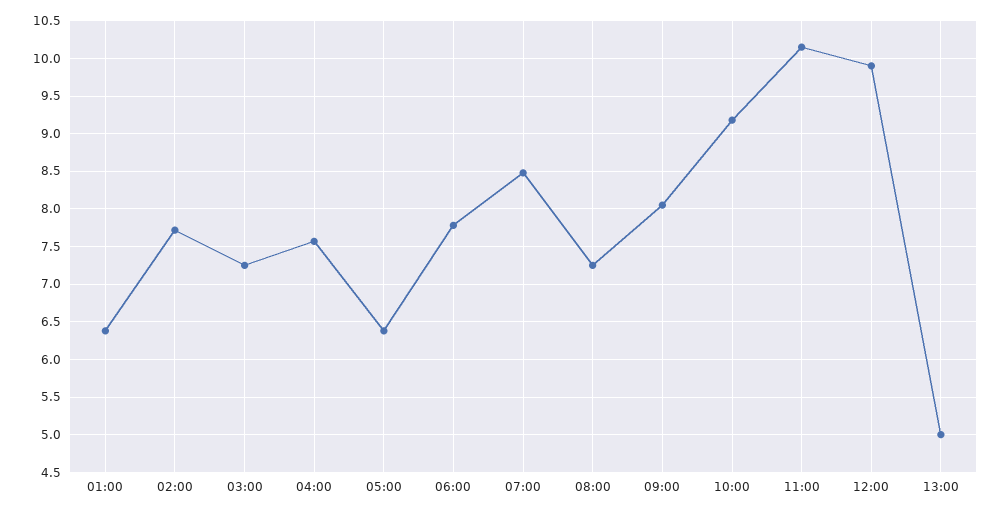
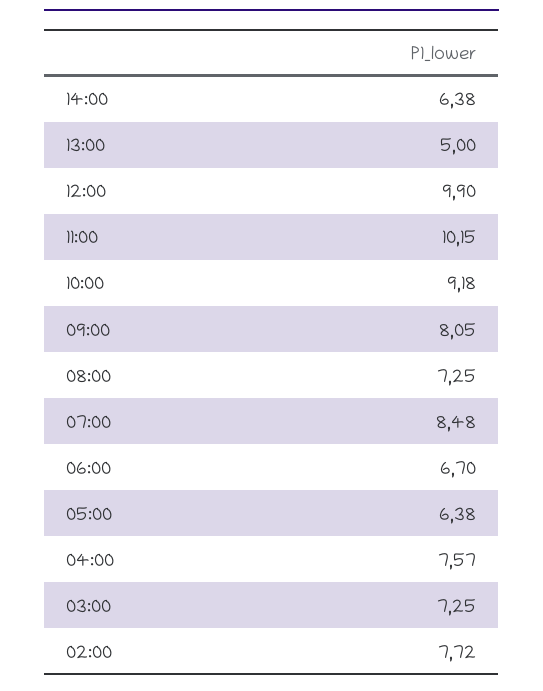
01:00: 6.4 -> none
06:00: 7.8 -> 6.7
14:00: none -> 6.38

